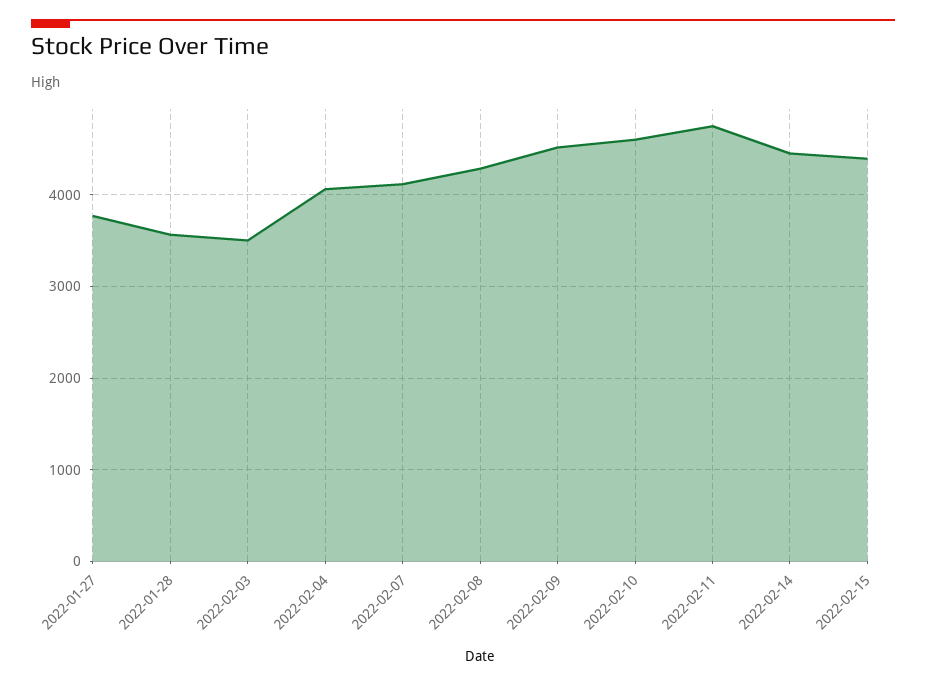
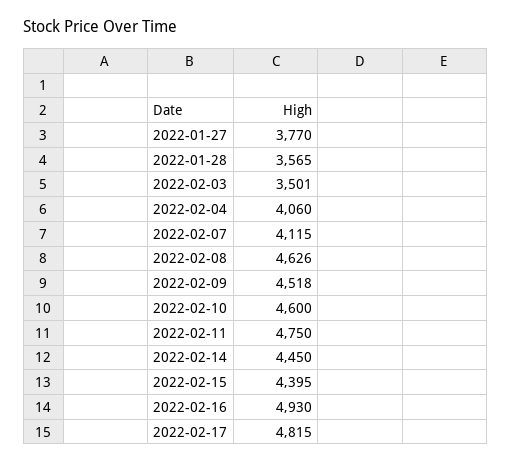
2022-02-08: 4300 -> 4626
2022-02-16: none -> 4930
2022-02-17: none -> 4815

